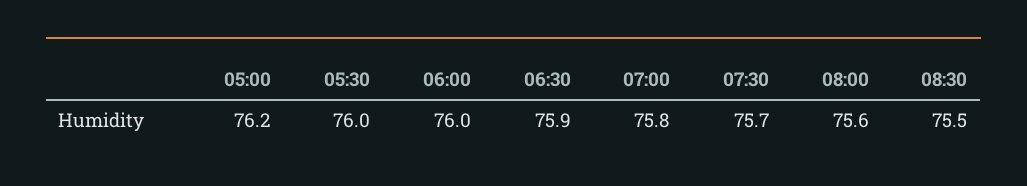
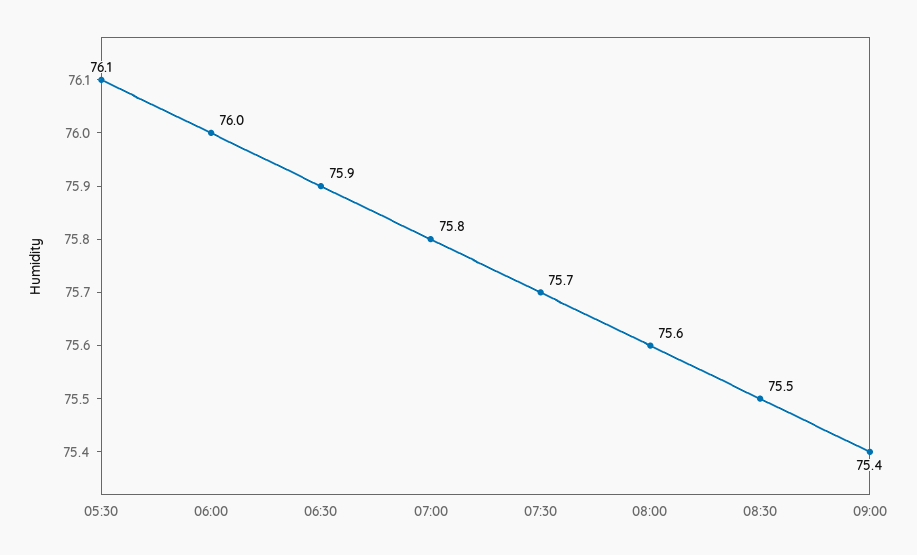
05:00: 76.2 -> none
05:30: 76 -> 76.1
09:00: none -> 75.4

